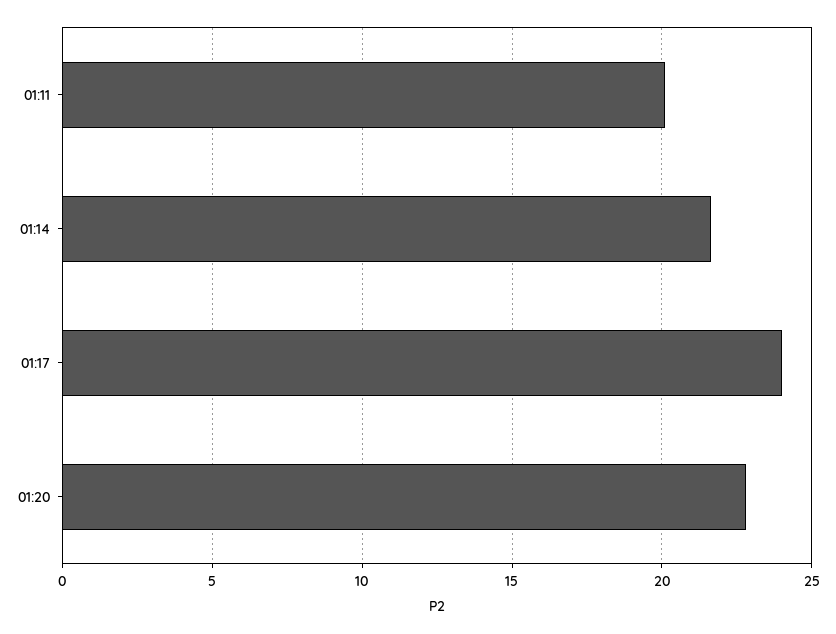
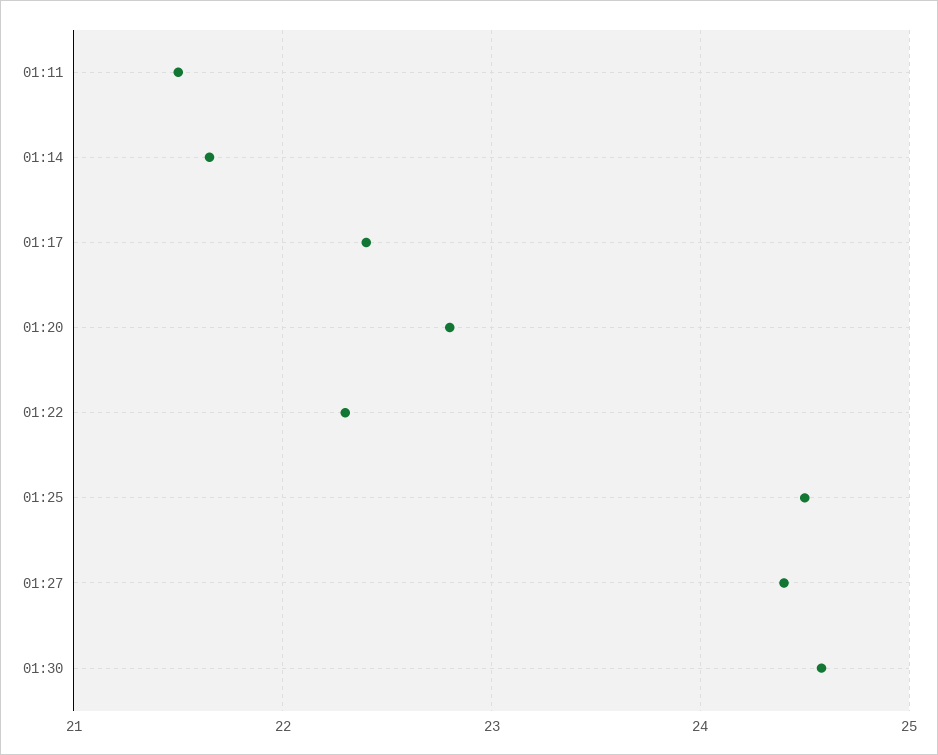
01:11: 20 -> 21.5
01:17: 24 -> 22.4
01:22: none -> 22.3
01:25: none -> 24.5
01:27: none -> 24.4
01:30: none -> 24.6

